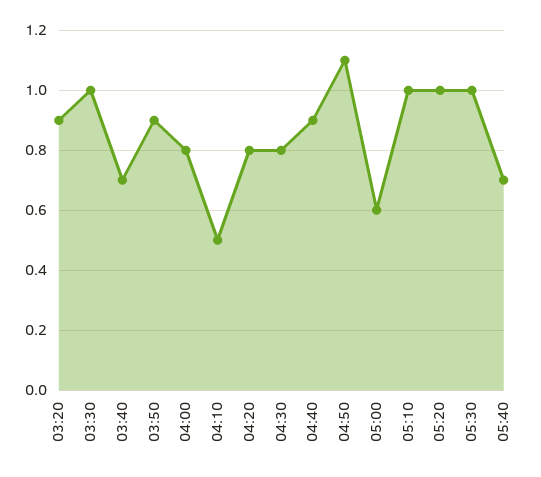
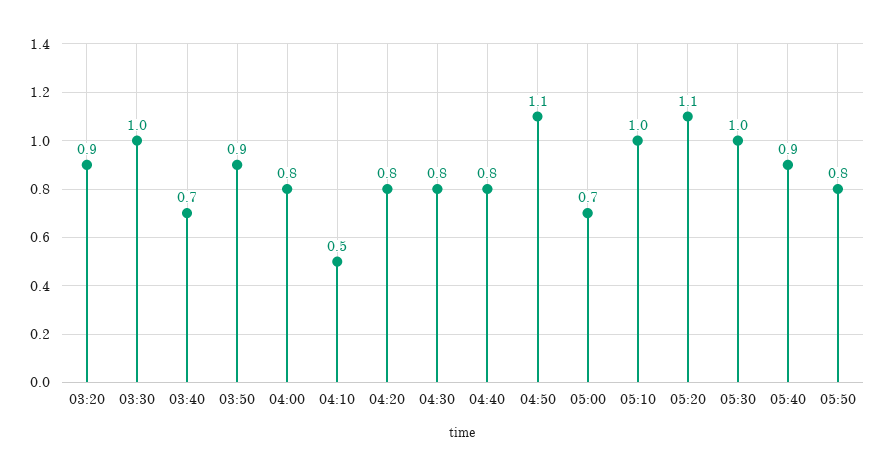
04:40: 0.9 -> 0.8
05:00: 0.6 -> 0.7
05:20: 1 -> 1.1
05:40: 0.7 -> 0.9
05:50: none -> 0.8

